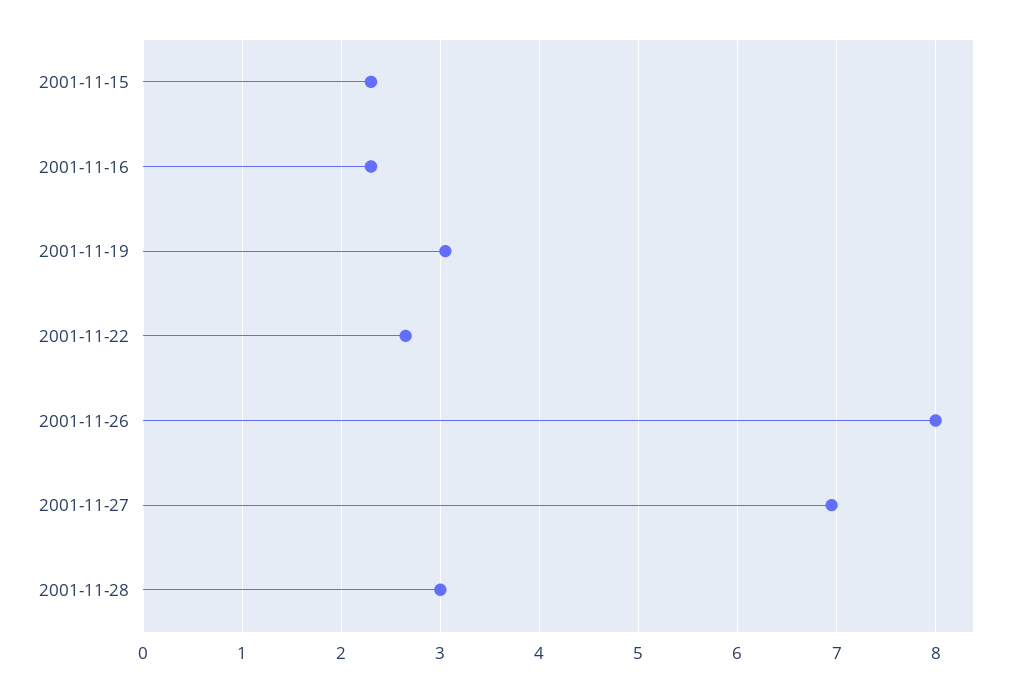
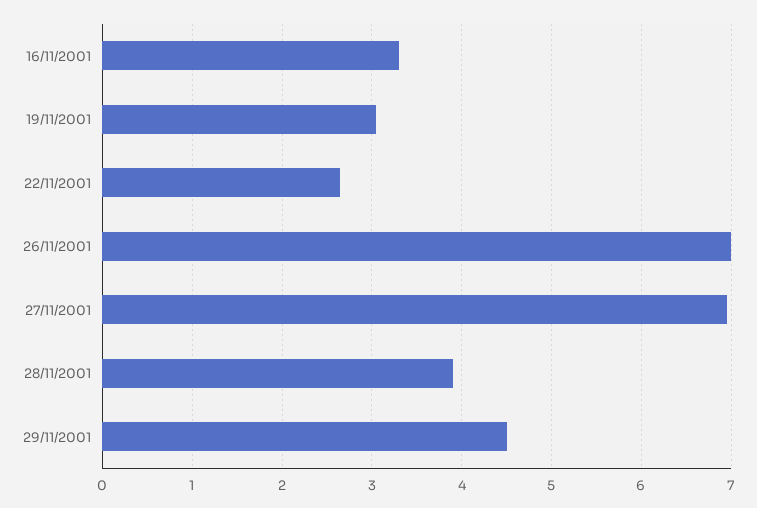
2001-11-15: 2.3 -> none
2001-11-16: 2.3 -> 3.3
2001-11-26: 8 -> 7
2001-11-28: 3 -> 3.9
29/11/2001: none -> 4.5

